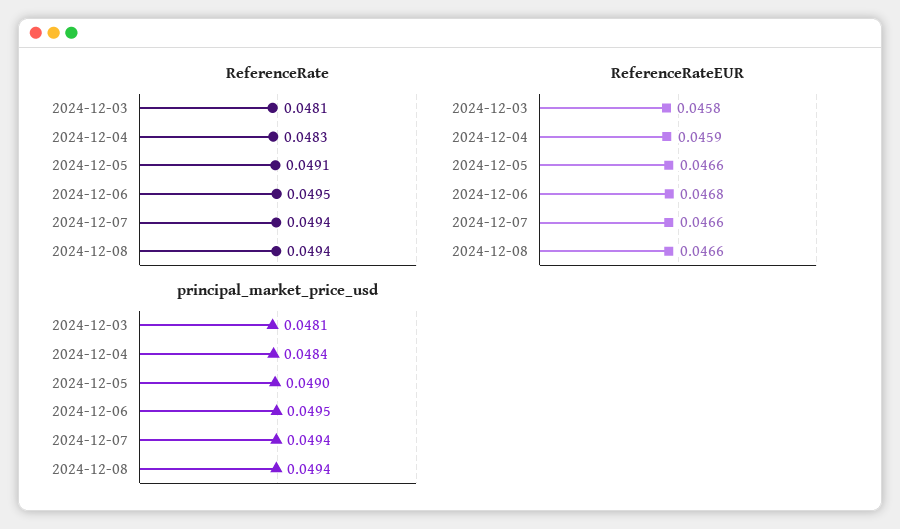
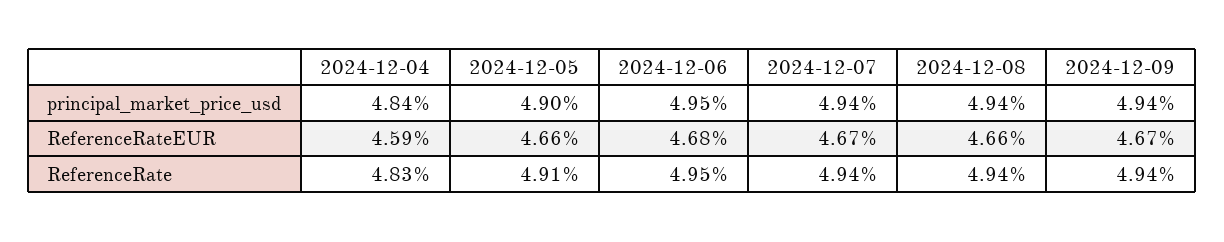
ReferenceRate, 2024-12-03: 0.0481 -> none
ReferenceRateEUR, 2024-12-03: 0.0458 -> none
ReferenceRateEUR, 2024-12-07: 0.0466 -> 0.0467
principal_market_price_usd, 2024-12-03: 0.0481 -> none
principal_market_price_usd, 2024-12-09: none -> 0.0494
ReferenceRateEUR, 2024-12-09: none -> 0.0467
ReferenceRate, 2024-12-09: none -> 0.0494

